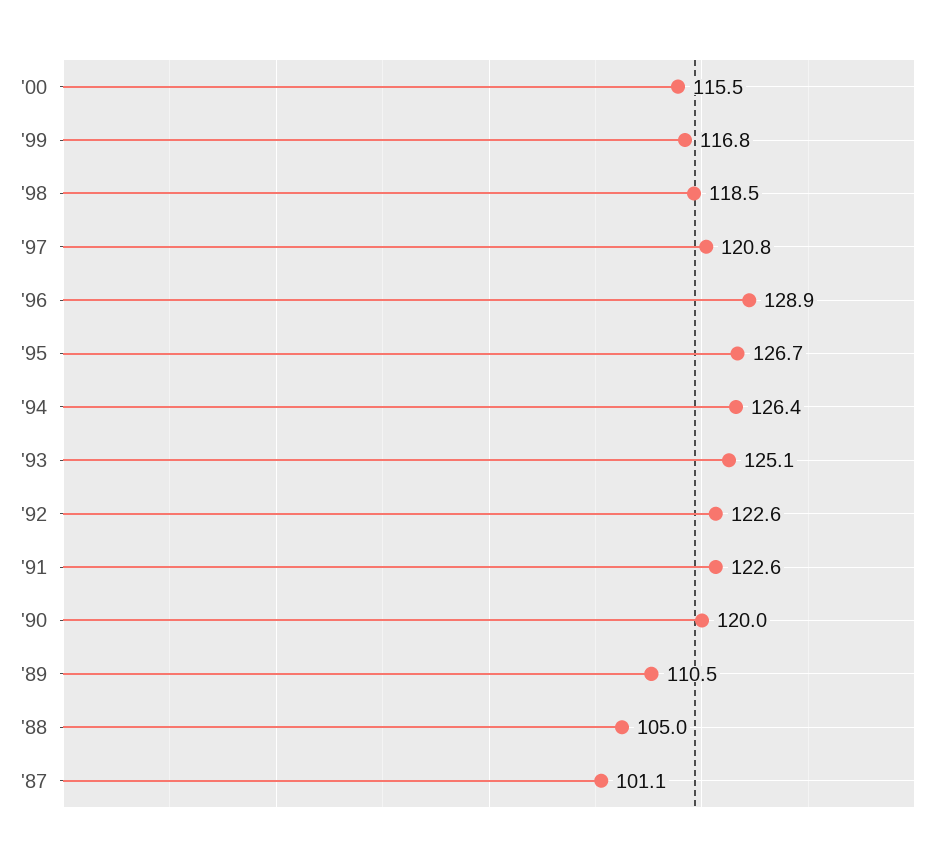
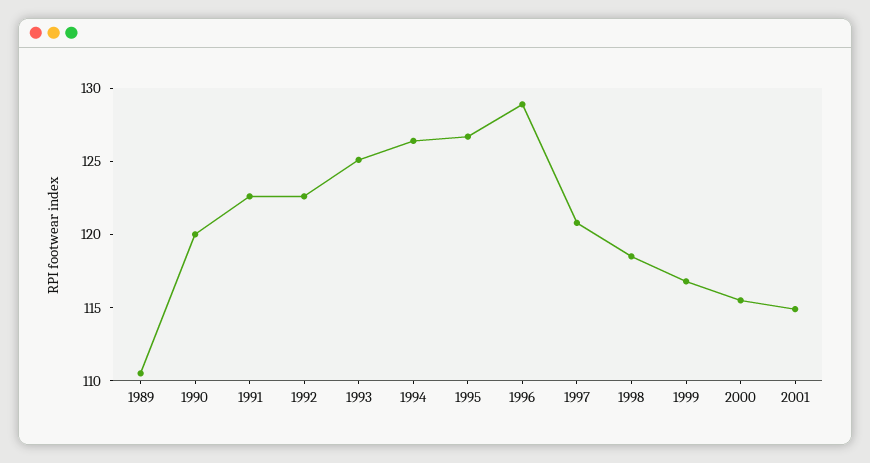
'88: 105 -> none
'87: 101.1 -> none
2001: none -> 115

